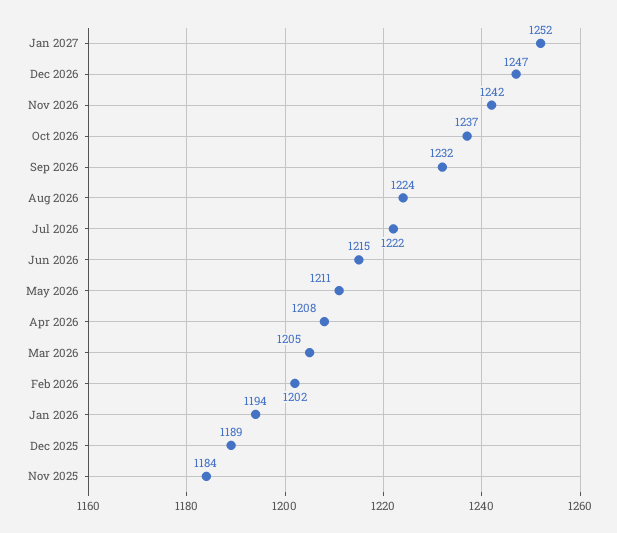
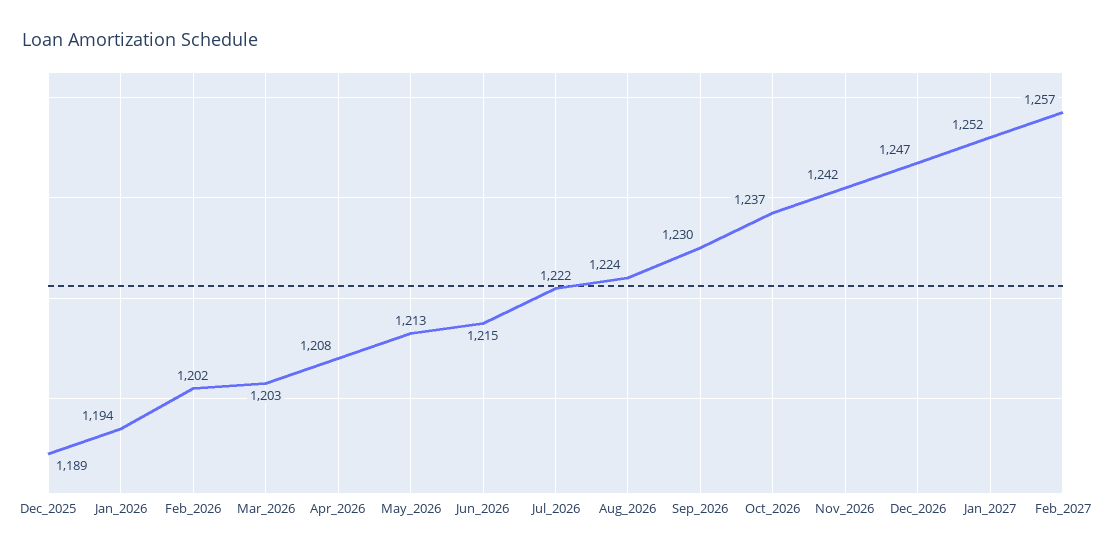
Sep 2026: 1232 -> 1230
May 2026: 1211 -> 1213
Mar 2026: 1205 -> 1203
Nov 2025: 1184 -> none
Feb_2027: none -> 1257

